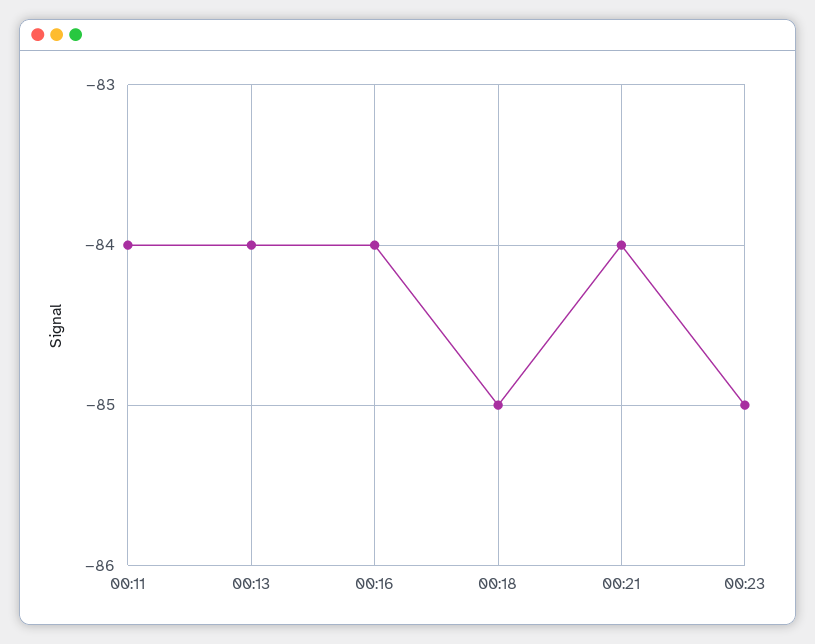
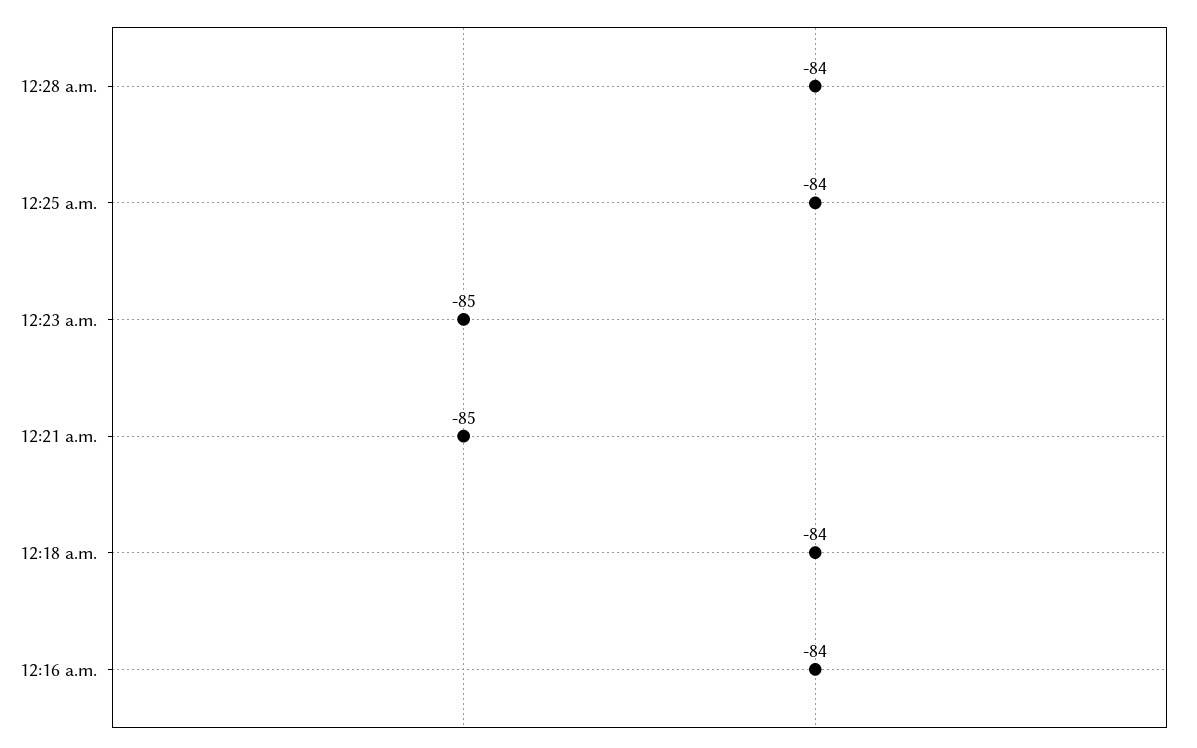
00:11: -84 -> none
00:13: -84 -> none
00:18: -85 -> -84
00:21: -84 -> -85
12:28 a.m.: none -> -84
12:25 a.m.: none -> -84

